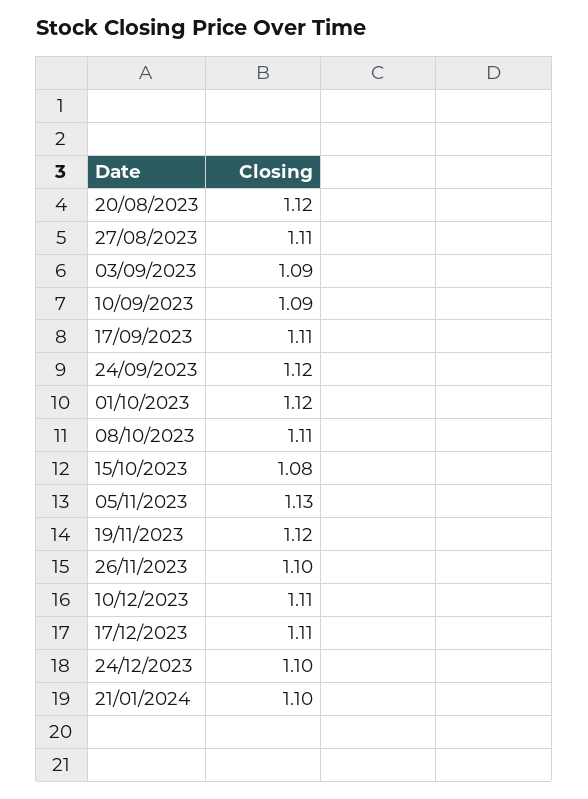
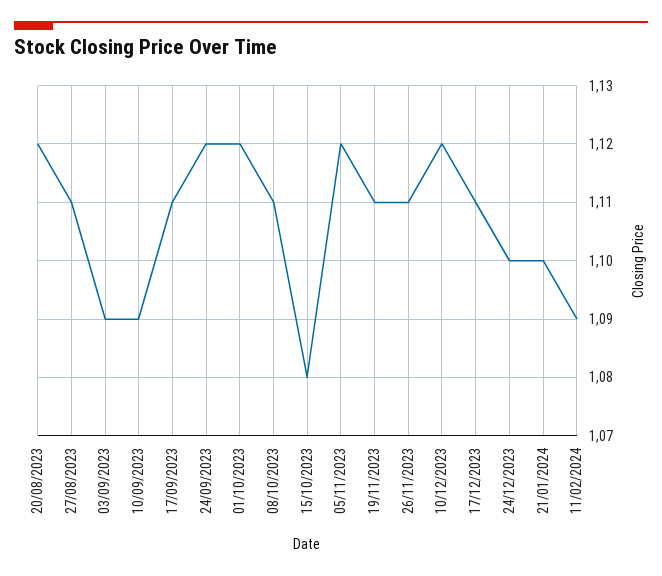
05/11/2023: 1.13 -> 1.12
19/11/2023: 1.12 -> 1.11
26/11/2023: 1.1 -> 1.11
10/12/2023: 1.11 -> 1.12
11/02/2024: none -> 1.09

